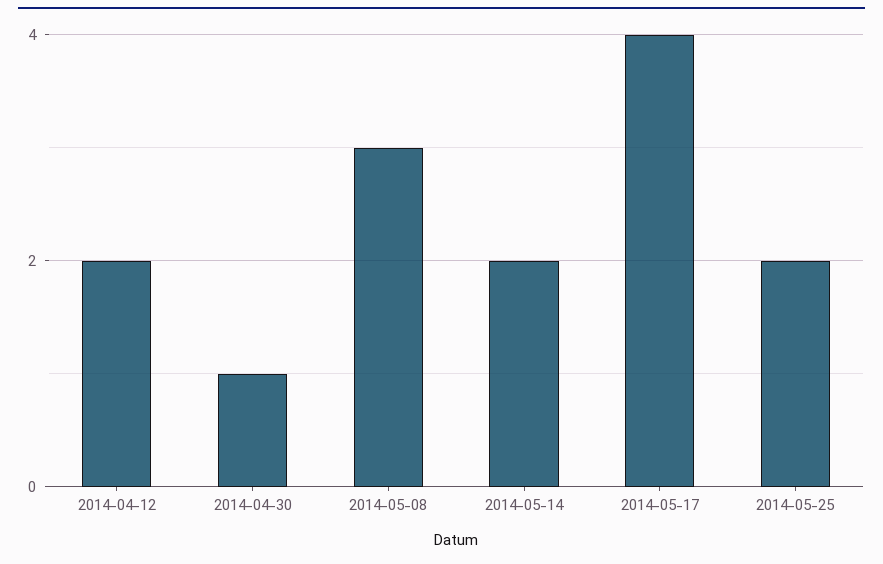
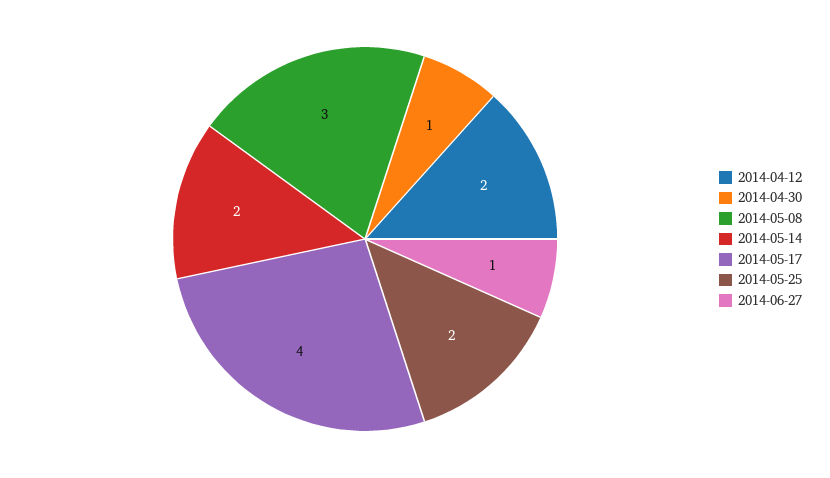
2014-06-27: none -> 1

